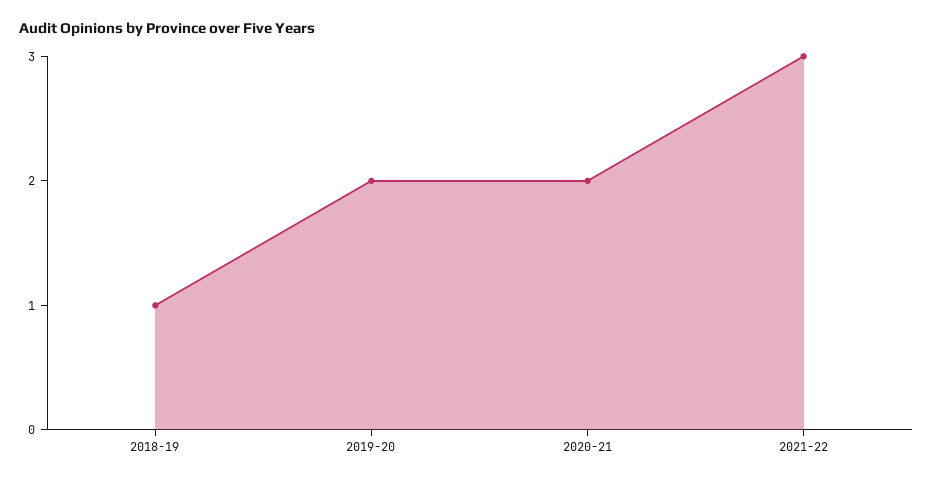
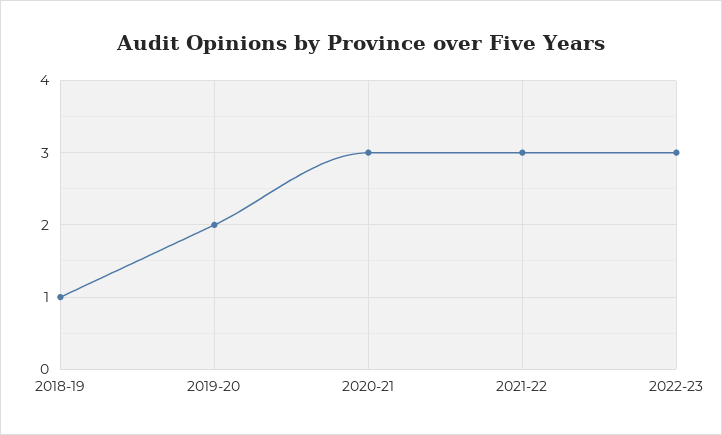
2020-21: 2 -> 3
2022-23: none -> 3

